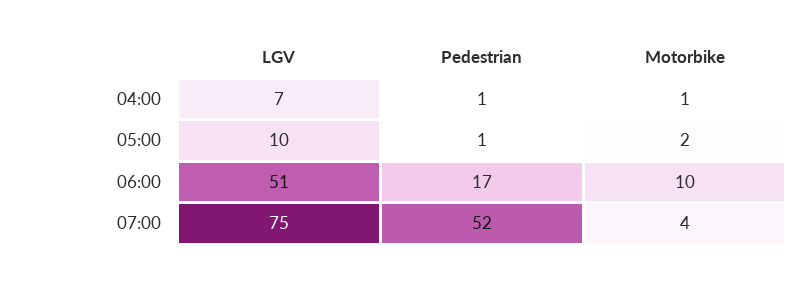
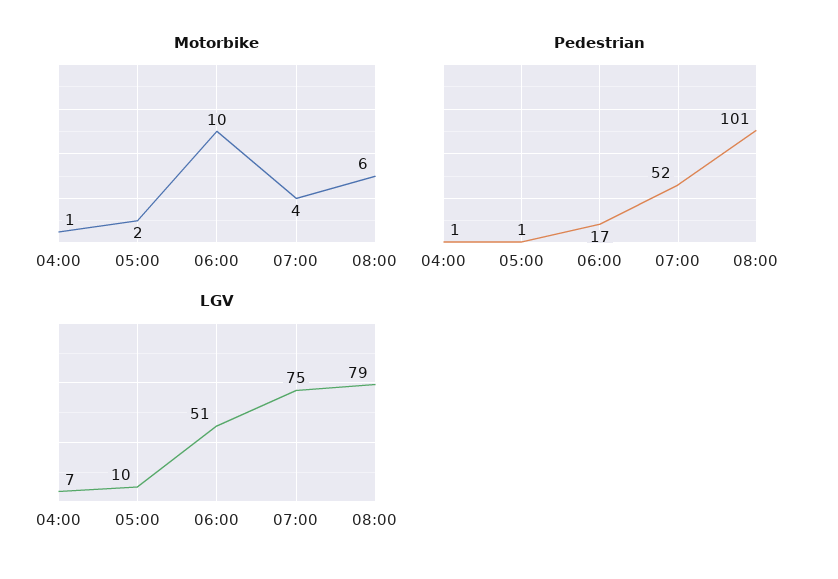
Motorbike, 08:00: none -> 6
Pedestrian, 08:00: none -> 101
LGV, 08:00: none -> 79

